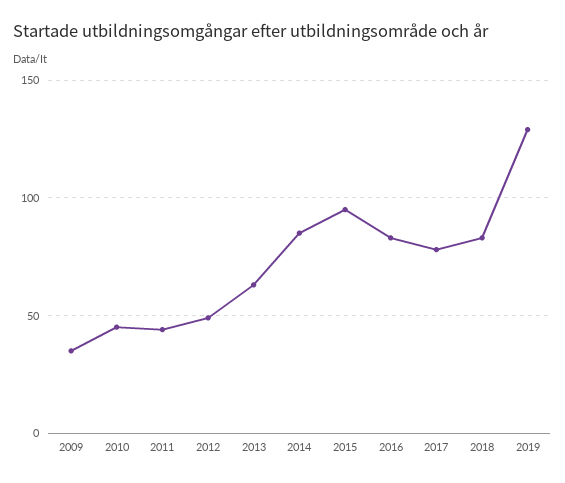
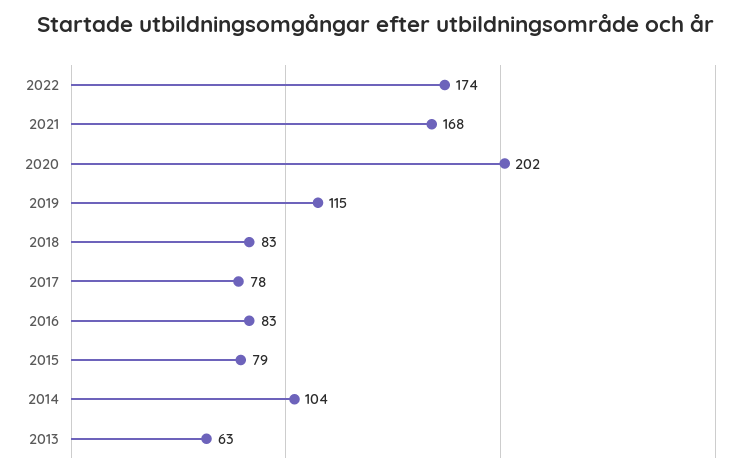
2009: 35 -> none
2010: 45 -> none
2011: 45 -> none
2012: 50 -> none
2014: 85 -> 104
2015: 95 -> 79
2019: 130 -> 115
2022: none -> 174
2021: none -> 168
2020: none -> 202

